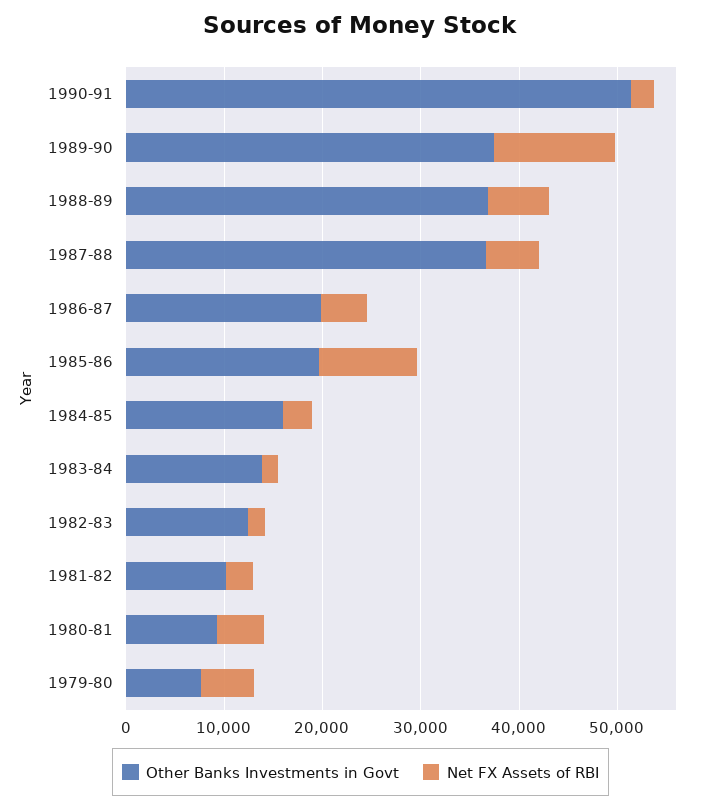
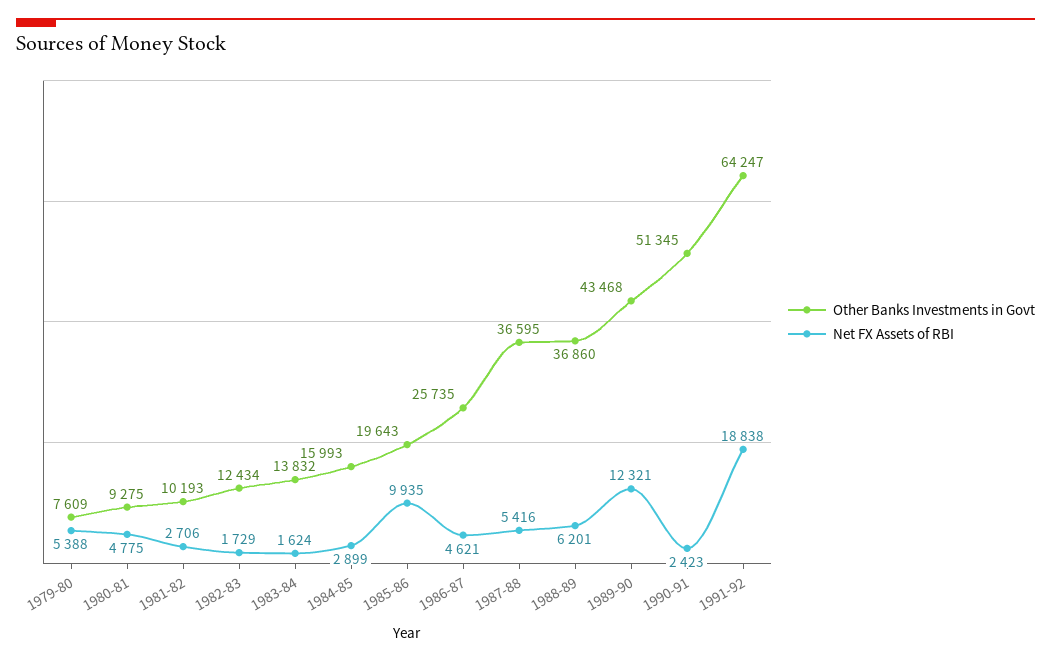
Other Banks Investments in Govt, 1989-90: 38000 -> 43468
Other Banks Investments in Govt, 1986-87: 20000 -> 25735
Other Banks Investments in Govt, 1991-92: none -> 64247
Net FX Assets of RBI, 1991-92: none -> 18838

